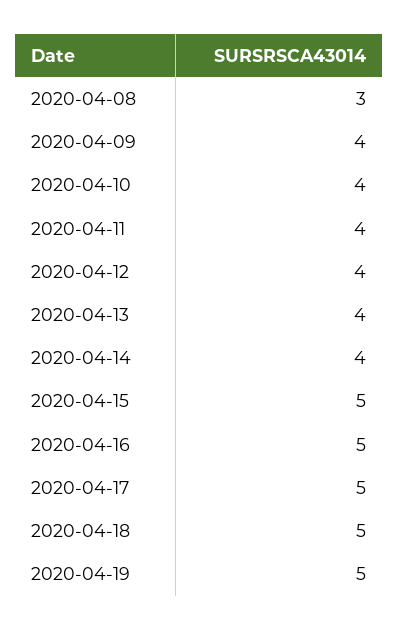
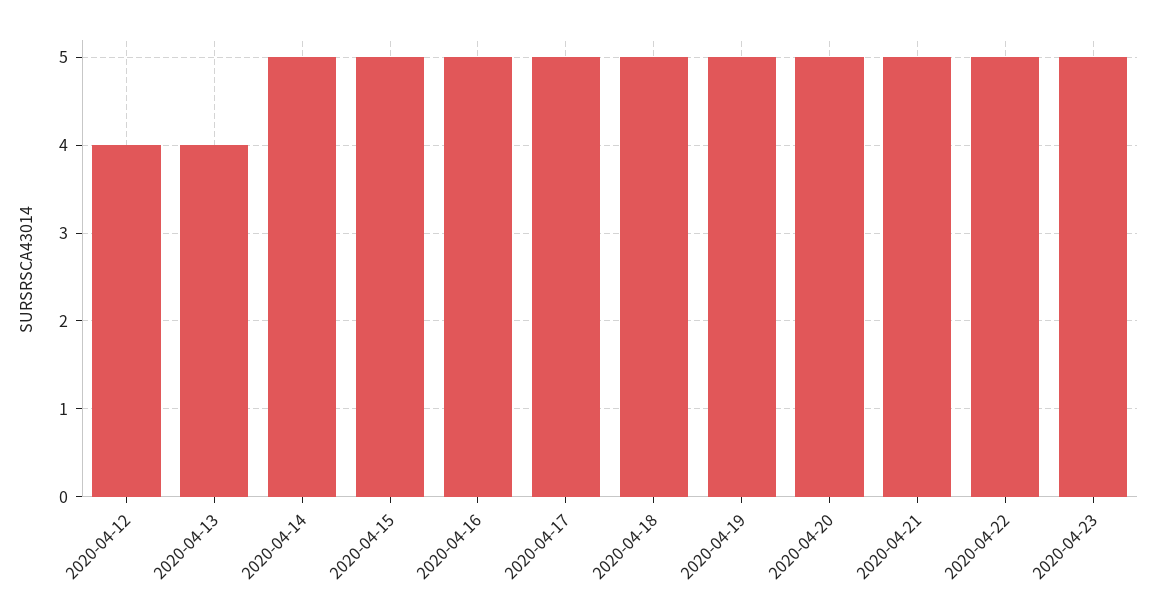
2020-04-08: 3 -> none
2020-04-09: 4 -> none
2020-04-10: 4 -> none
2020-04-11: 4 -> none
2020-04-14: 4 -> 5
2020-04-20: none -> 5
2020-04-21: none -> 5
2020-04-22: none -> 5
2020-04-23: none -> 5

